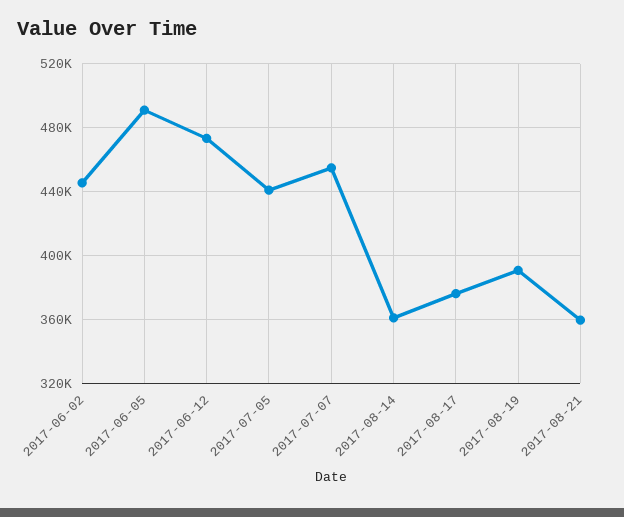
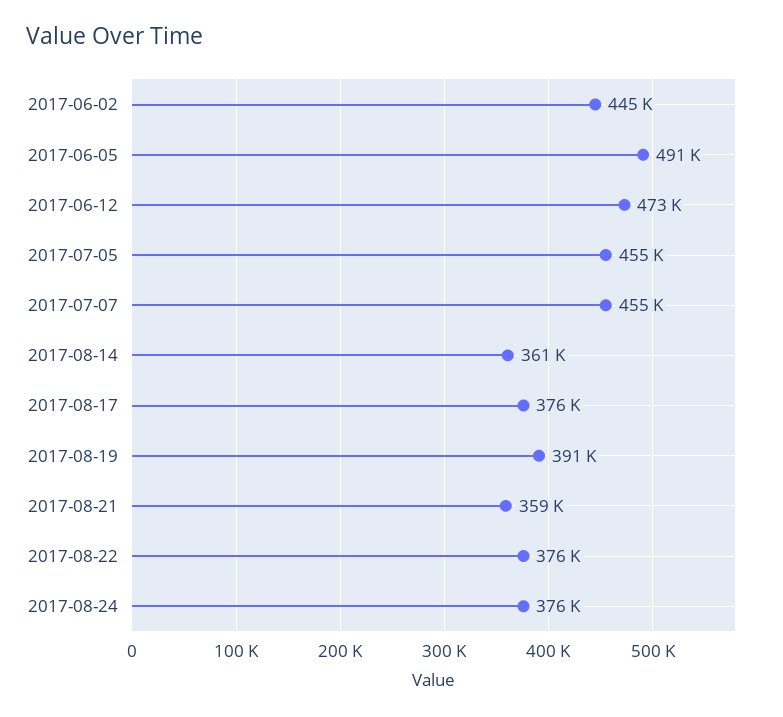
2017-07-05: 440000 -> 455000
2017-08-22: none -> 376000
2017-08-24: none -> 376000

